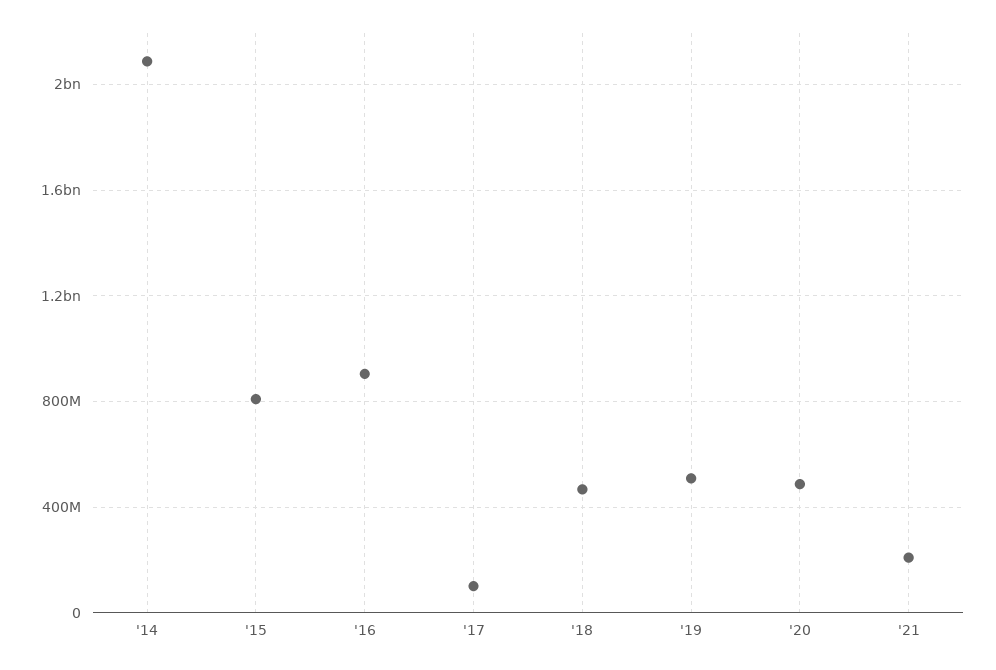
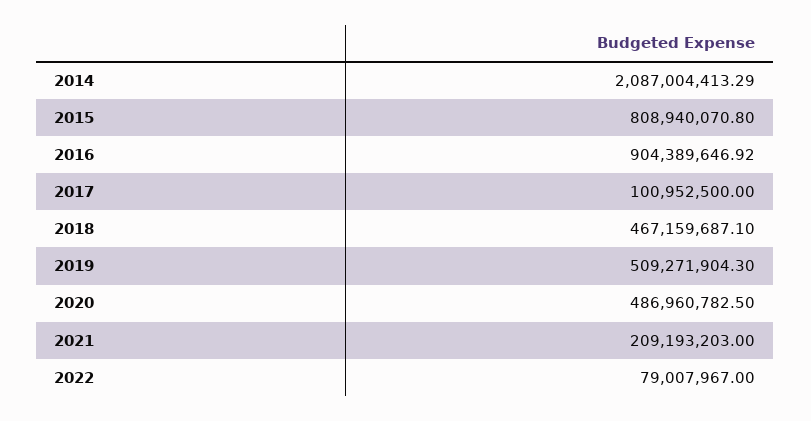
2022: none -> 79007967

